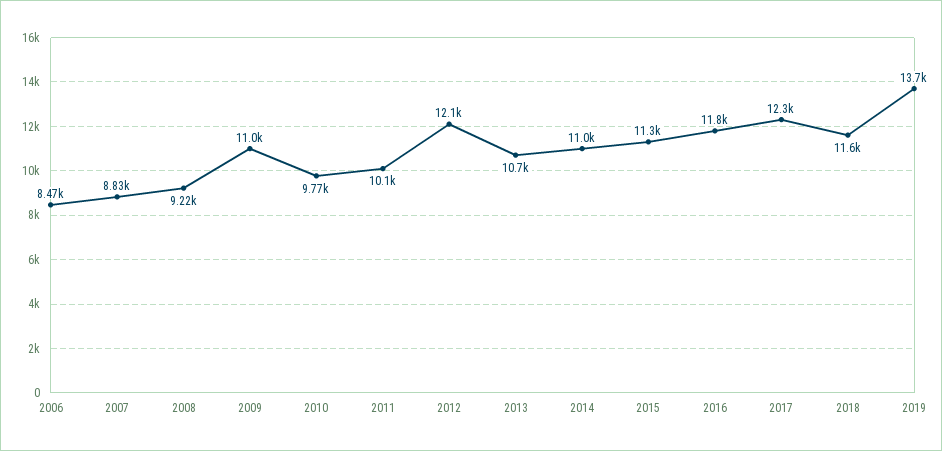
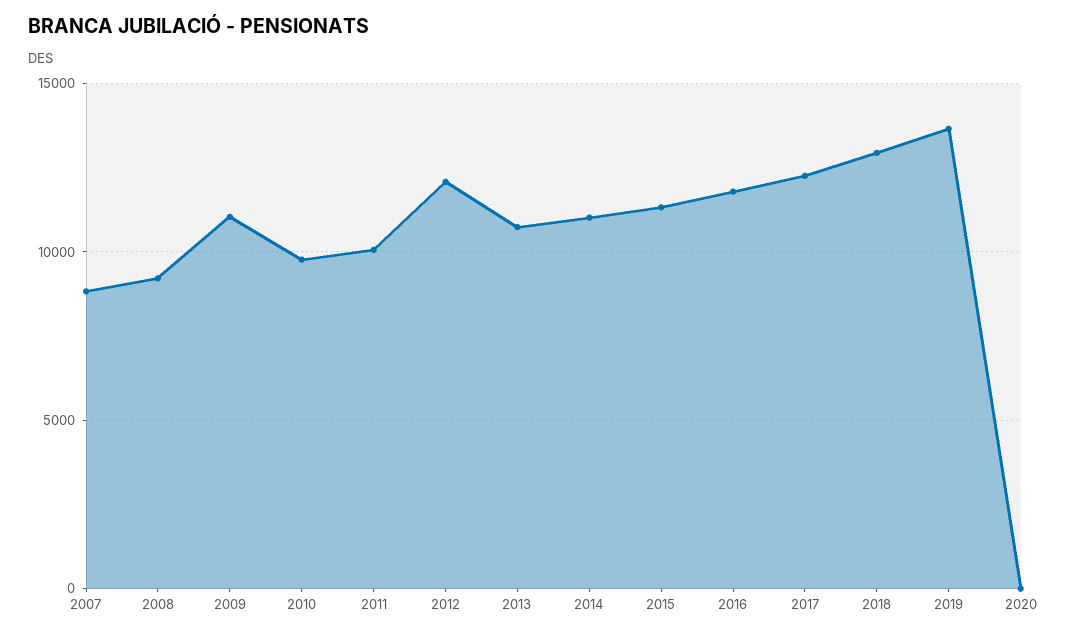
2006: 8470 -> none
2018: 11600 -> 13000
2020: none -> 0

